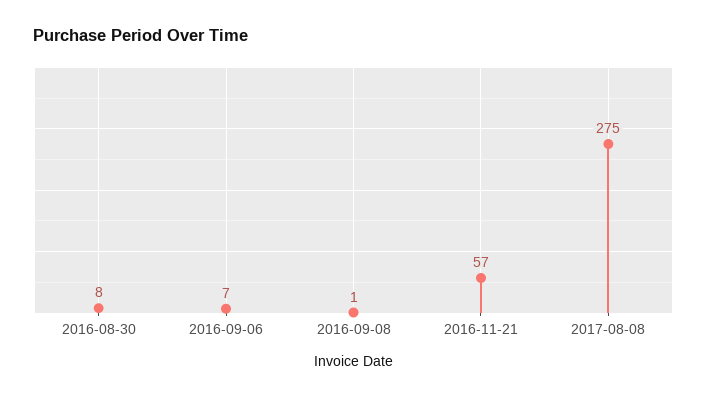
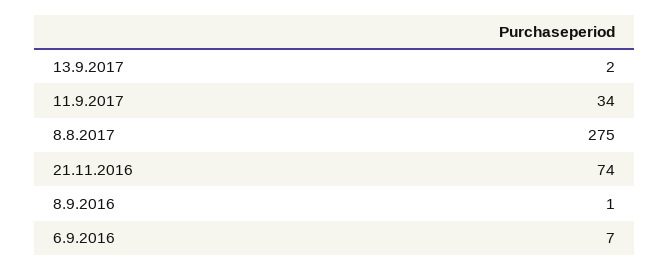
2016-08-30: 8 -> none
2016-11-21: 57 -> 74
13.9.2017: none -> 2
11.9.2017: none -> 34

